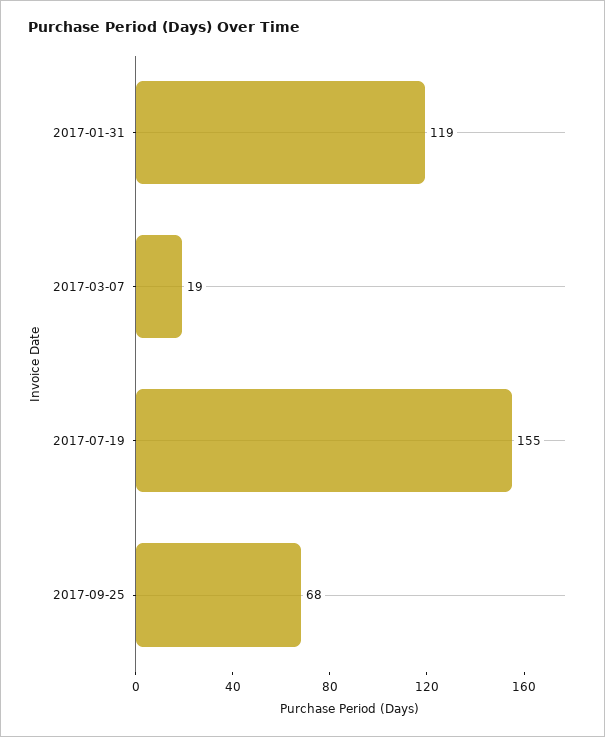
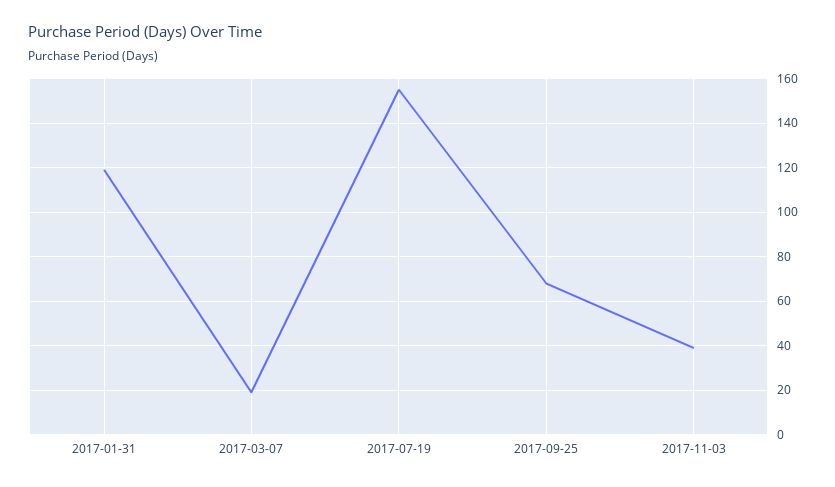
2017-11-03: none -> 40

